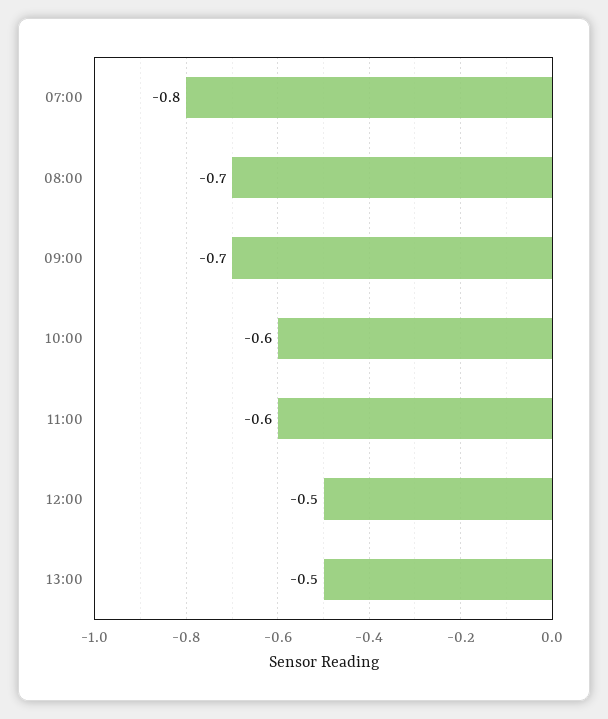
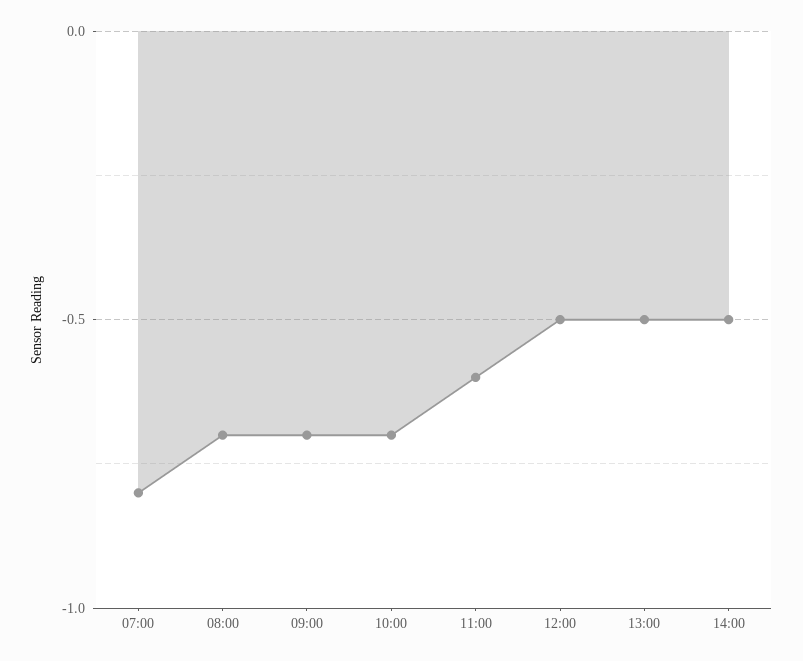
10:00: -0.6 -> -0.7
14:00: none -> -0.5

